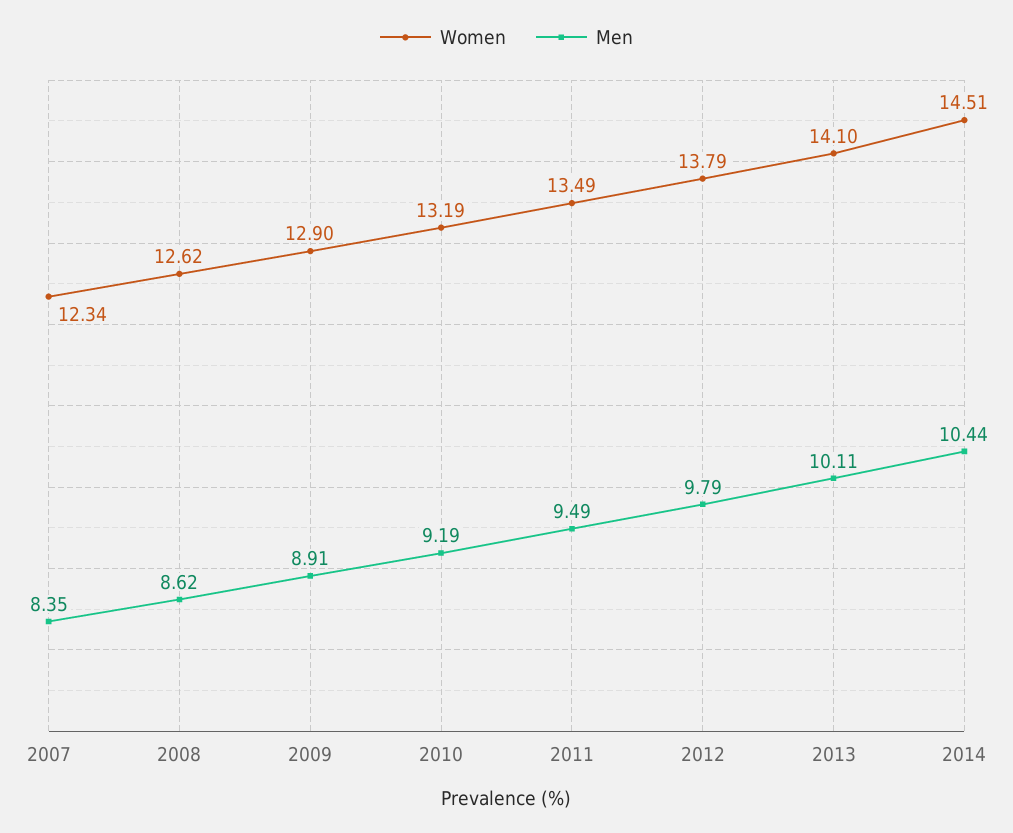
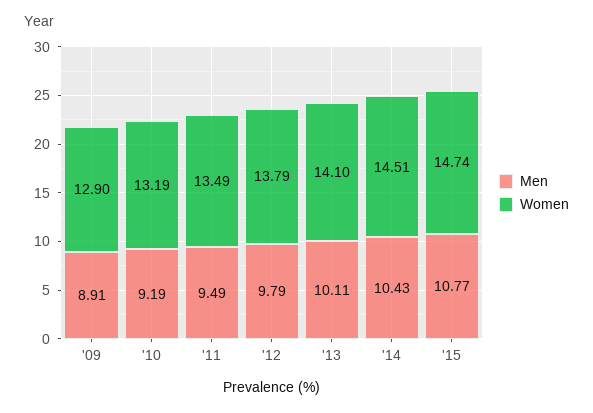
Women, 2007: 12.34 -> none
Men, 2007: 8.35 -> none
Women, 2008: 12.62 -> none
Men, 2008: 8.62 -> none
Men, 2014: 10.44 -> 10.43
Men, '15: none -> 10.77
Women, '15: none -> 14.74

